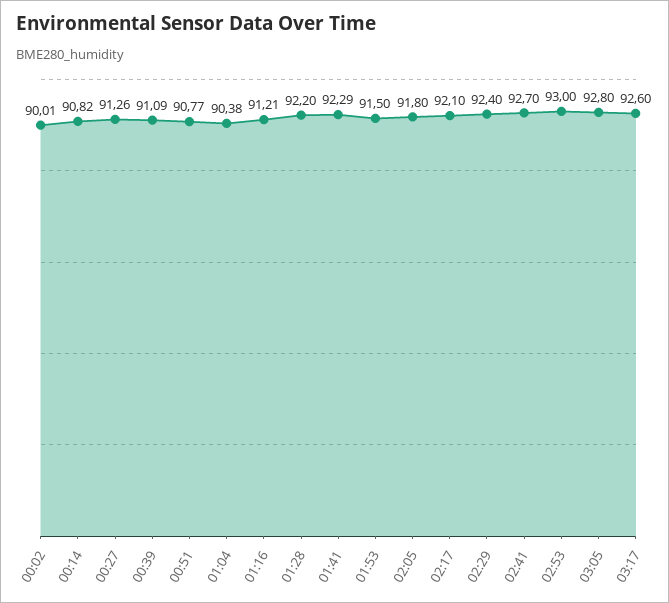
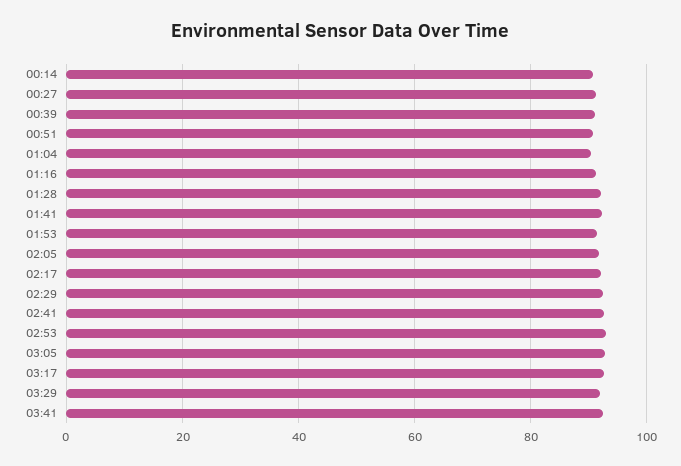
00:02: 90.01 -> none
03:29: none -> 92
03:41: none -> 92

